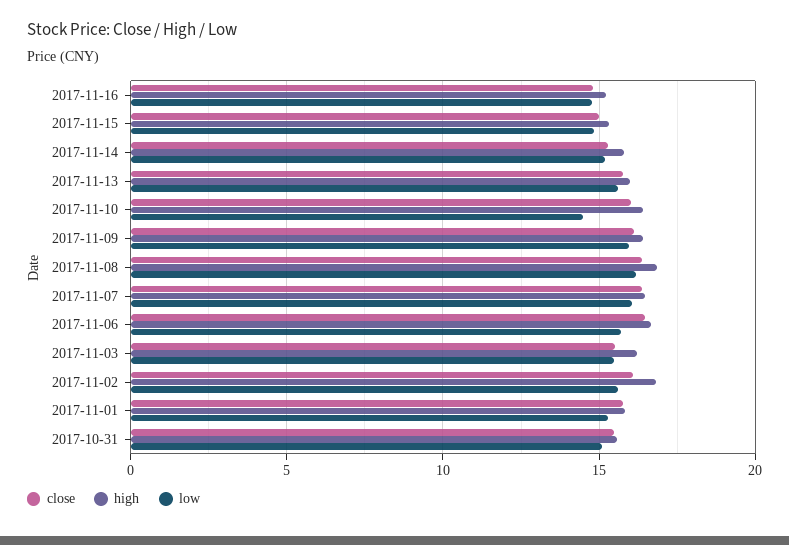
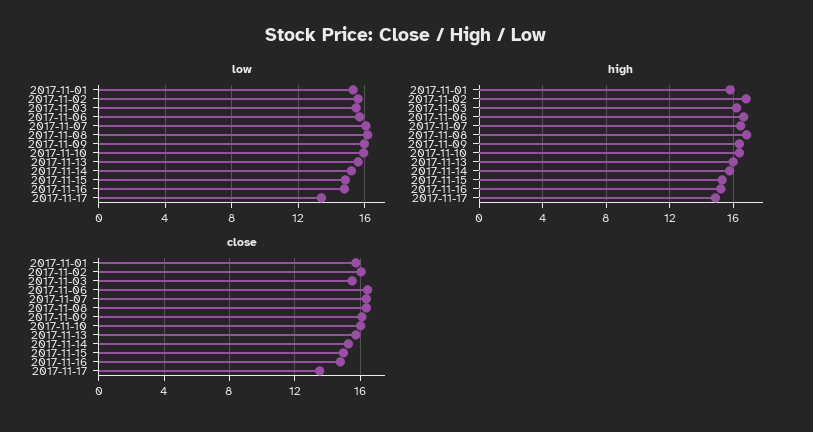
low, 2017-11-10: 14.5 -> 16
close, 2017-10-31: 15.5 -> none
high, 2017-10-31: 15.5 -> none
low, 2017-10-31: 15 -> none
low, 2017-11-17: none -> 13.5
high, 2017-11-17: none -> 15
close, 2017-11-17: none -> 13.5

